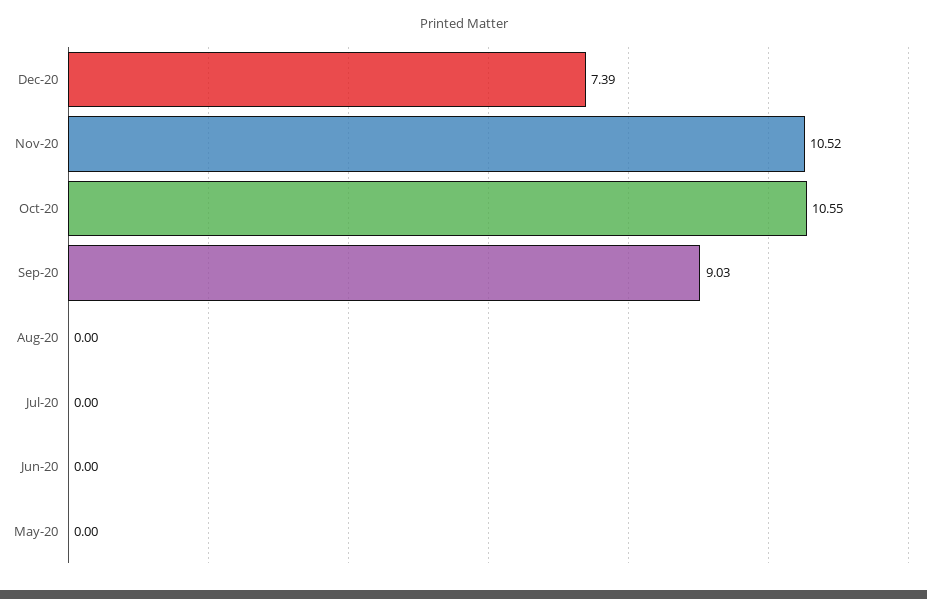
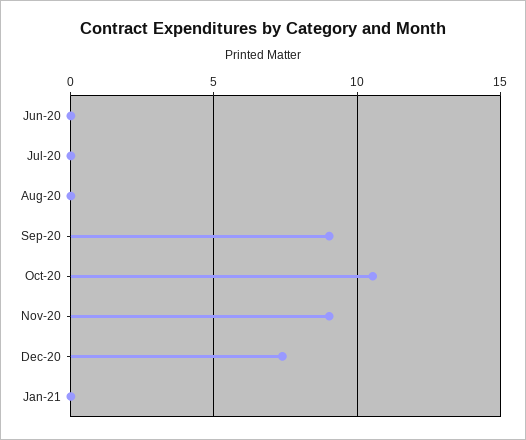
Nov-20: 10.52 -> 9
May-20: 0 -> none
Jan-21: none -> 0

